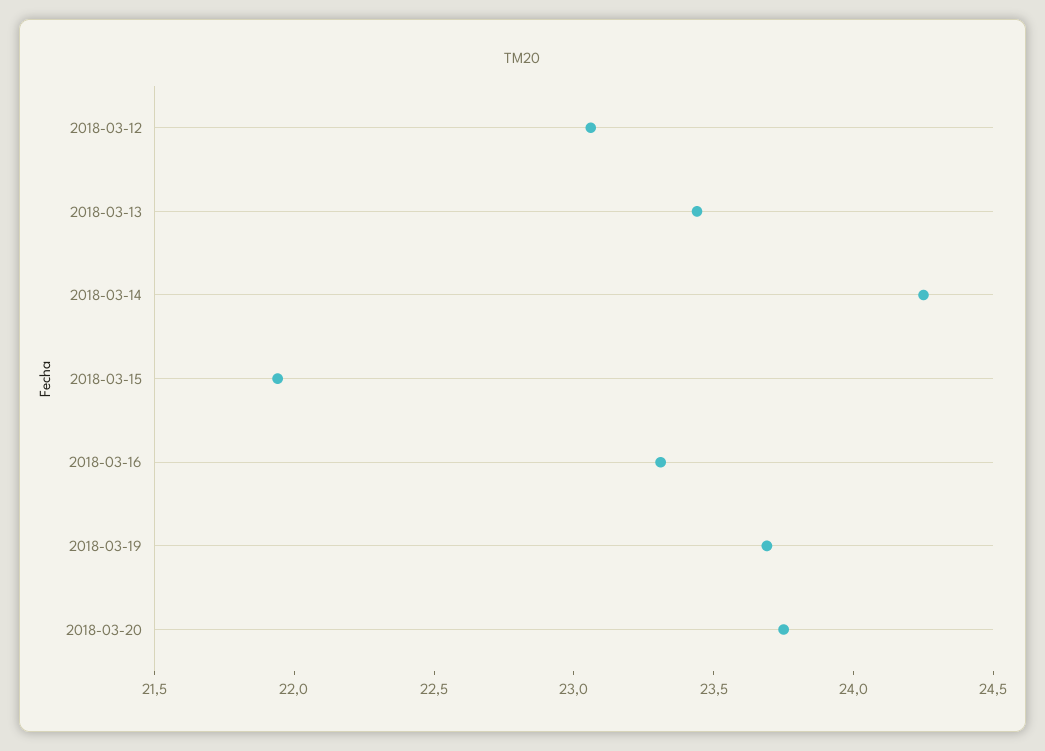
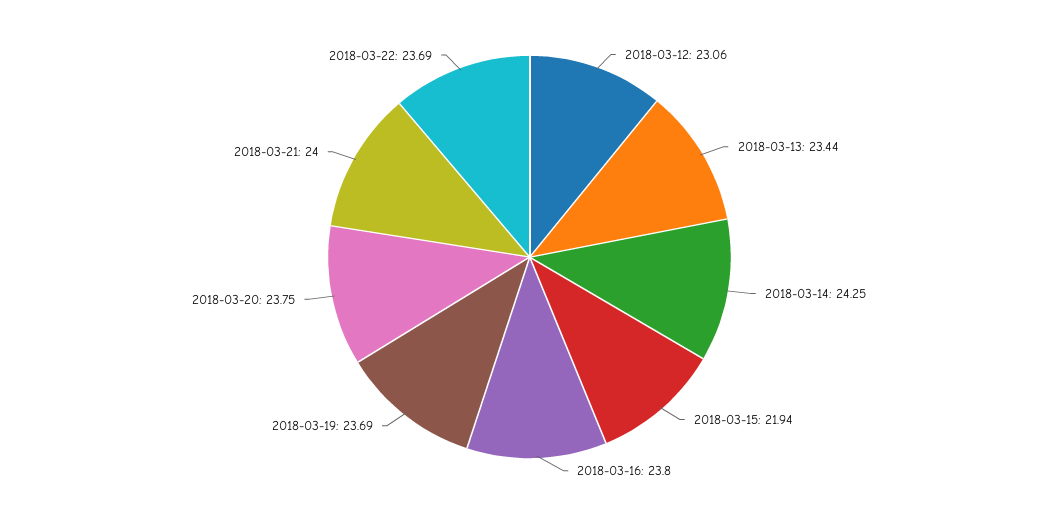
2018-03-16: 23.3 -> 23.8
2018-03-21: none -> 24
2018-03-22: none -> 23.69

